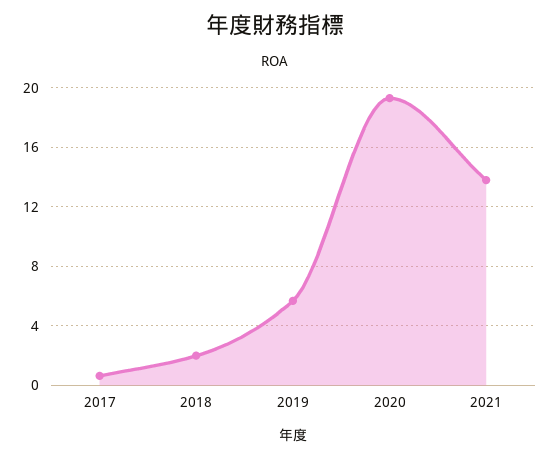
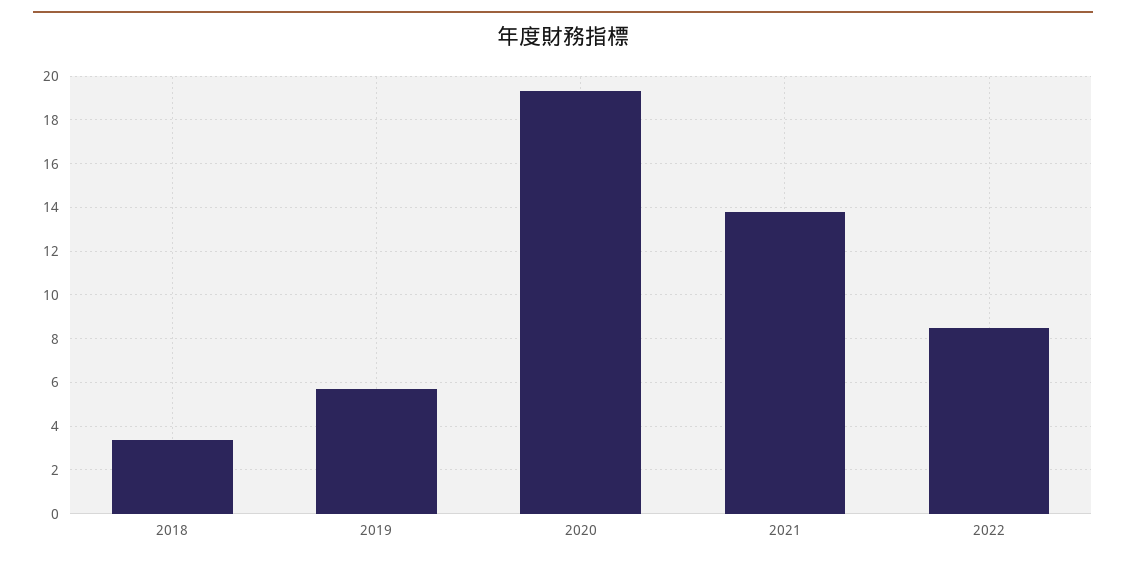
2017: 0.5 -> none
2018: 2 -> 3.5
2022: none -> 8.5

